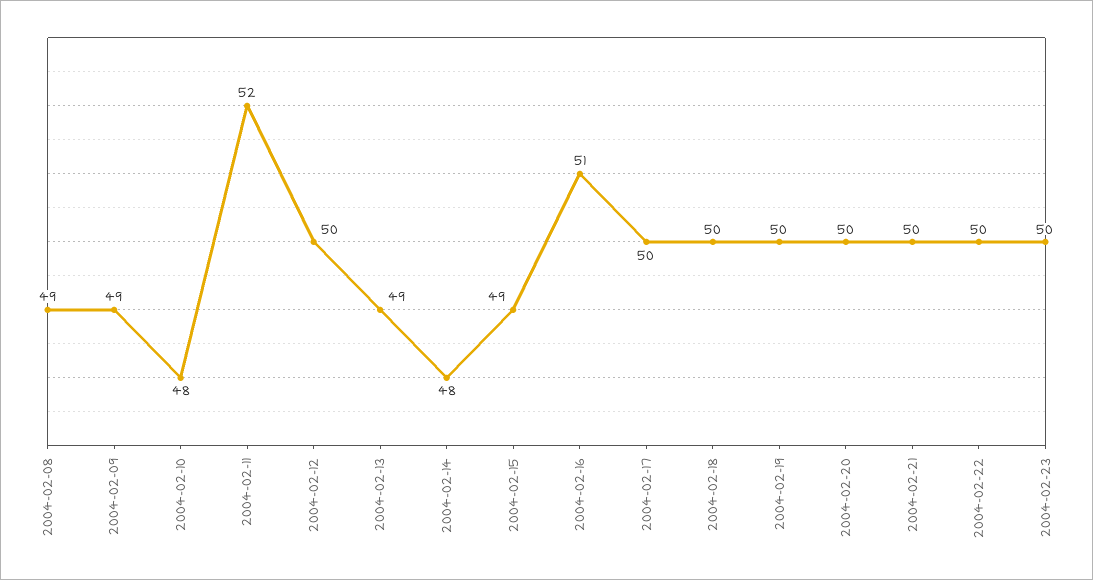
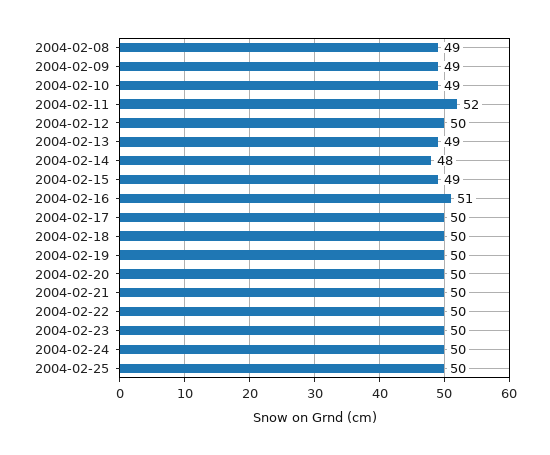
2004-02-10: 48 -> 49
2004-02-24: none -> 50
2004-02-25: none -> 50

